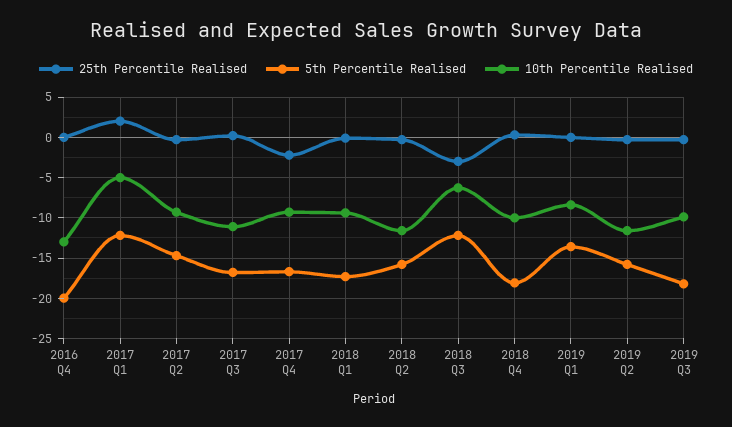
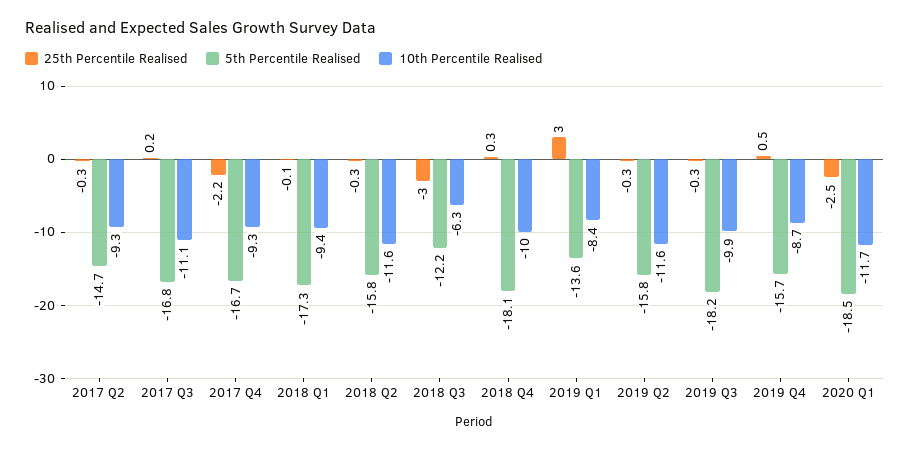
25th Percentile Realised, 2016 Q4: 0 -> none
5th Percentile Realised, 2016 Q4: -20 -> none
10th Percentile Realised, 2016 Q4: -13 -> none
25th Percentile Realised, 2017 Q1: 2 -> none
5th Percentile Realised, 2017 Q1: -12 -> none
10th Percentile Realised, 2017 Q1: -5 -> none
25th Percentile Realised, 2019 Q1: 0 -> 3
25th Percentile Realised, 2019 Q4: none -> 0.5
5th Percentile Realised, 2019 Q4: none -> -15.7
10th Percentile Realised, 2019 Q4: none -> -8.7
25th Percentile Realised, 2020 Q1: none -> -2.5
5th Percentile Realised, 2020 Q1: none -> -18.5
10th Percentile Realised, 2020 Q1: none -> -11.7

